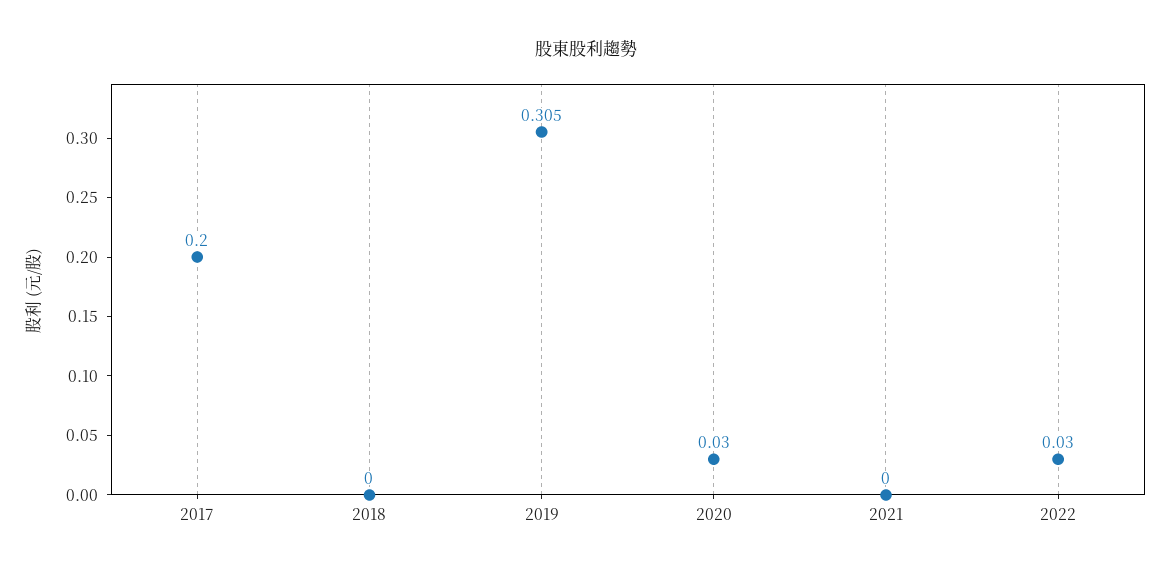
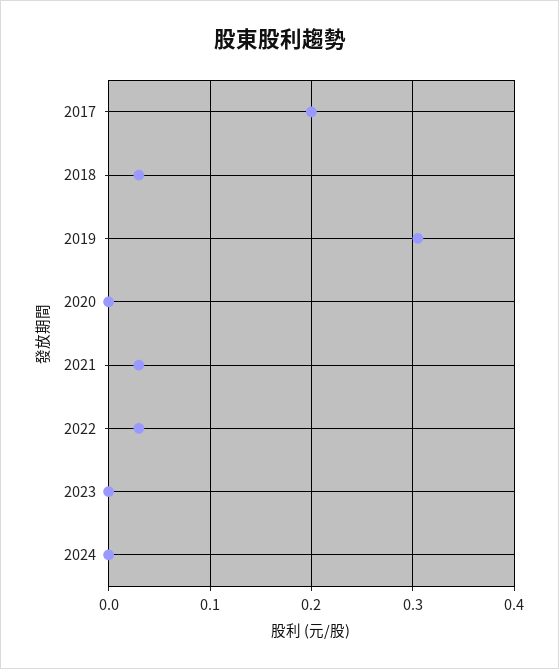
2018: 0 -> 0.03
2020: 0.03 -> 0
2021: 0 -> 0.03
2023: none -> 0
2024: none -> 0

